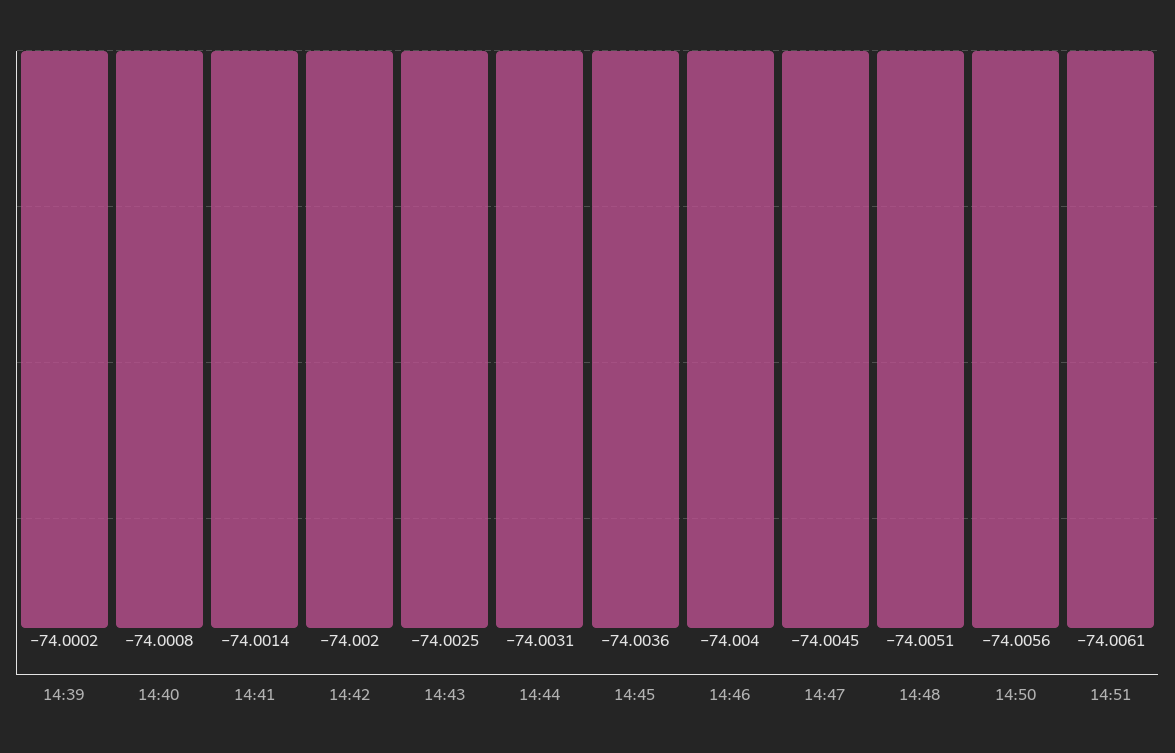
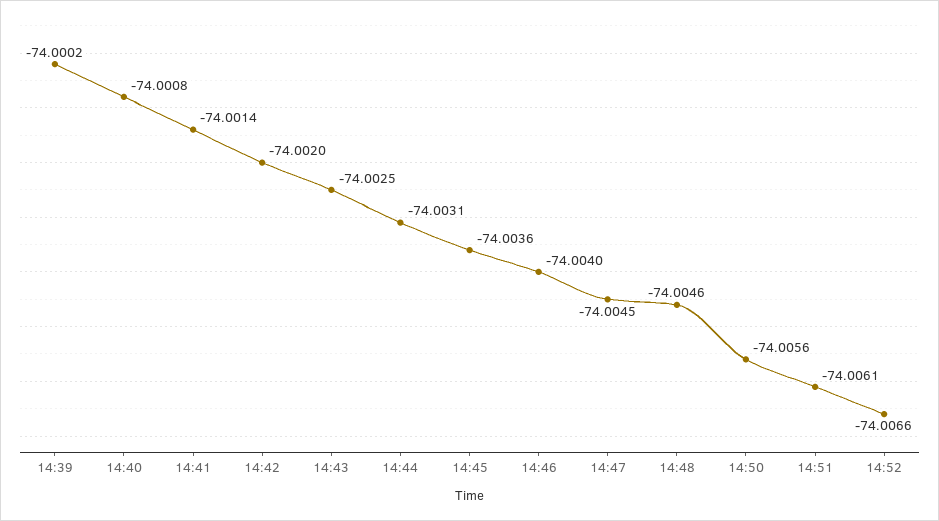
14:48: -74.0051 -> -74.0046
14:52: none -> -74.0066

